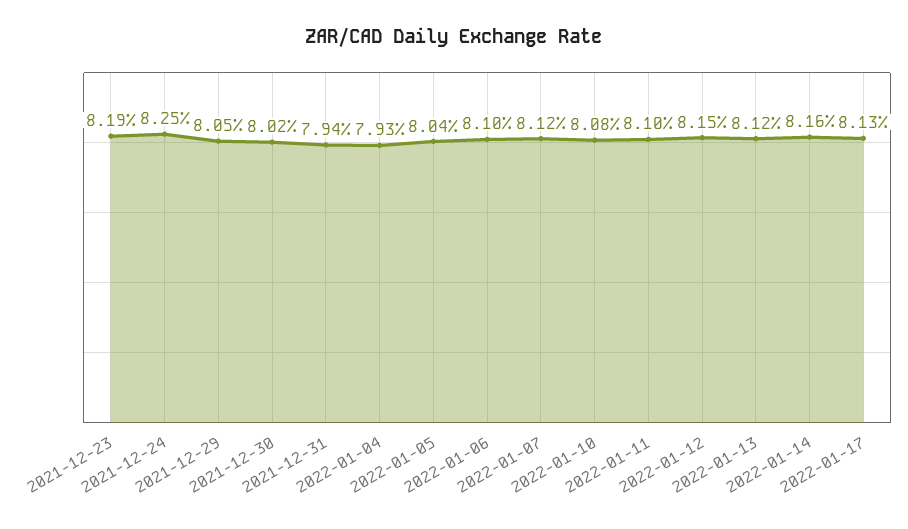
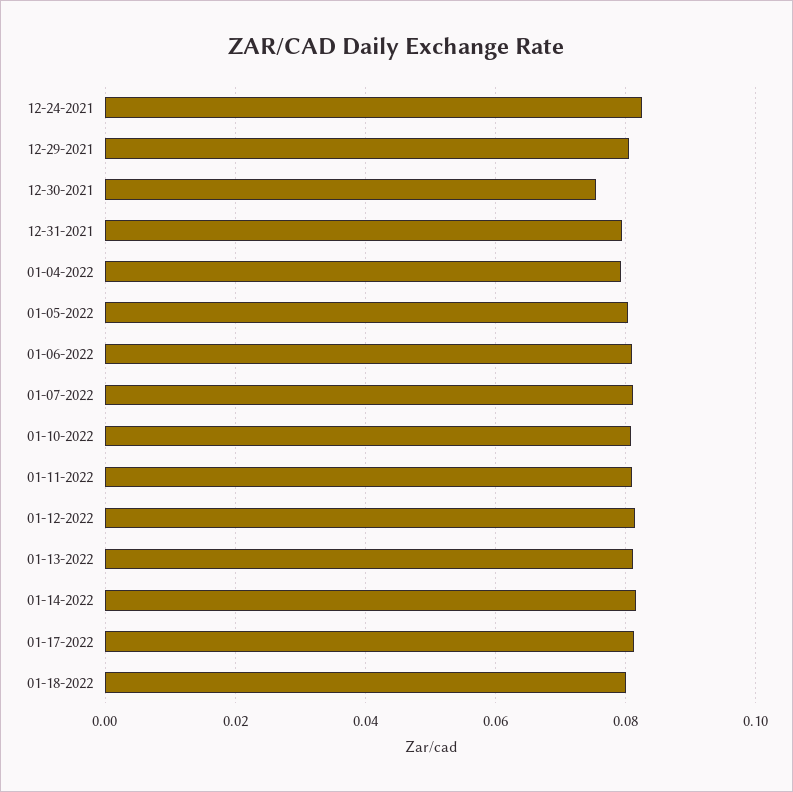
2021-12-23: 0.0819 -> none
2021-12-30: 0.0802 -> 0.076
01-18-2022: none -> 0.08

